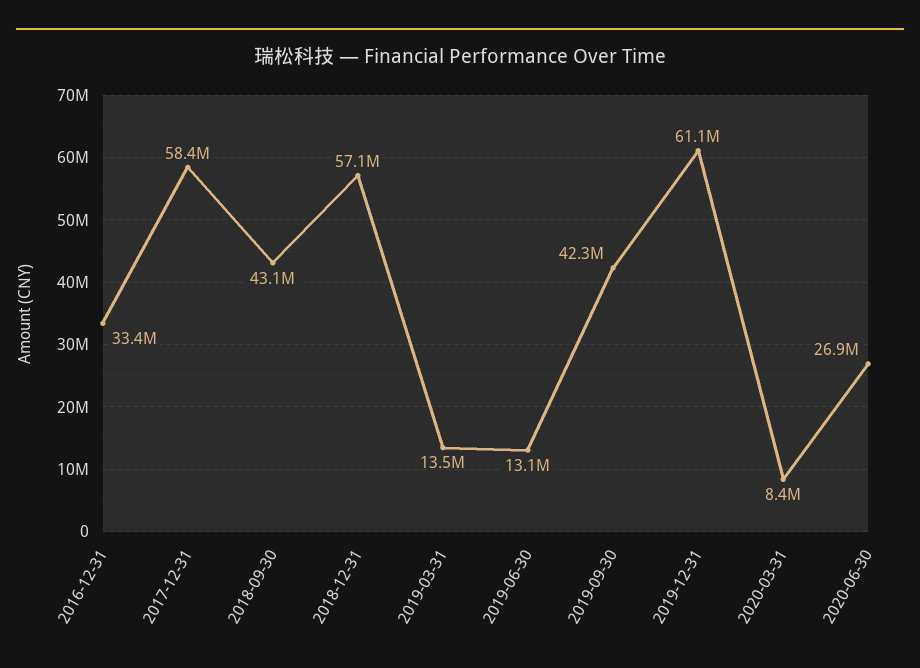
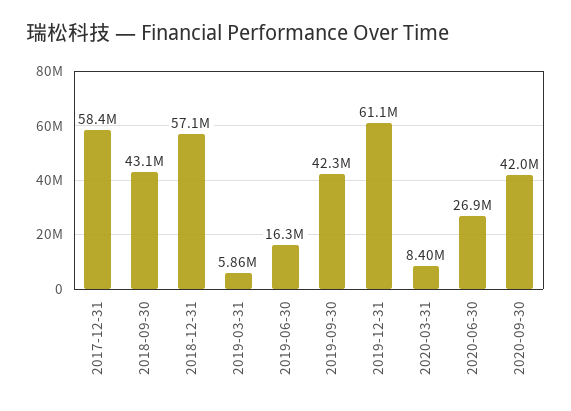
2016-12-31: 33400000 -> none
2019-03-31: 13500000 -> 5860000
2019-06-30: 13100000 -> 16300000
2020-09-30: none -> 42000000

